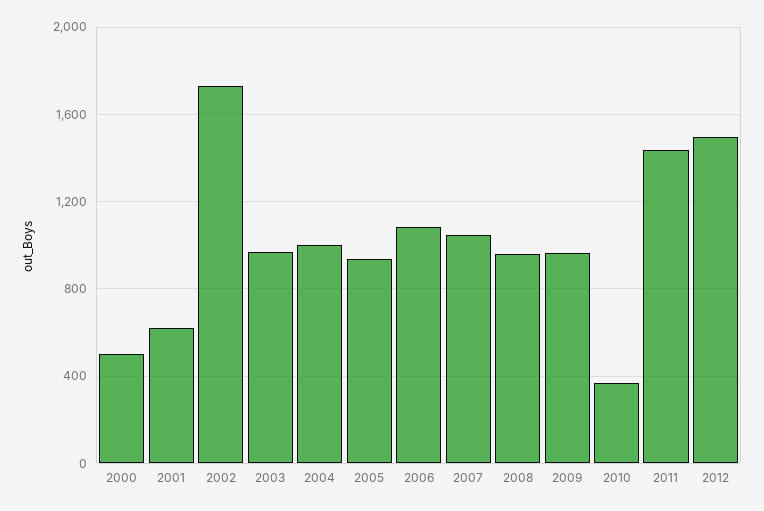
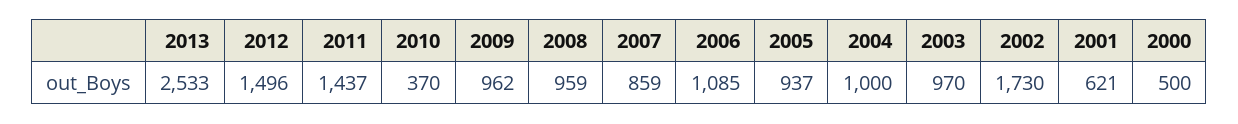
2007: 1050 -> 859
2013: none -> 2533

